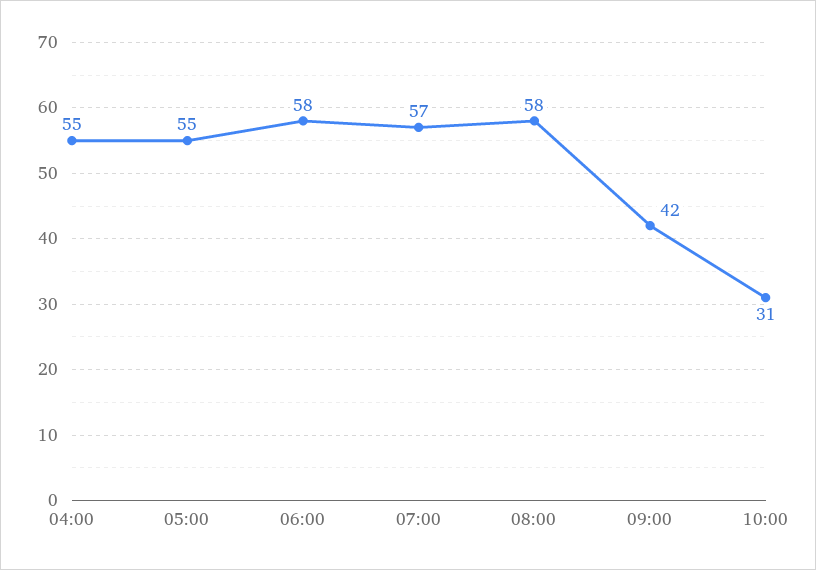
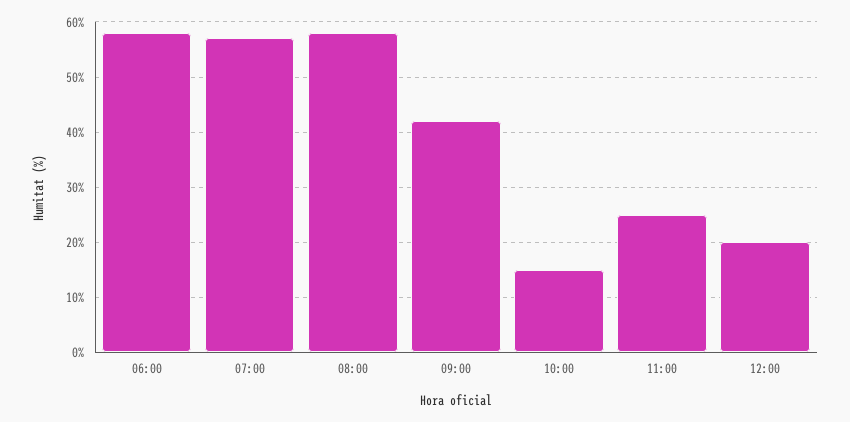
04:00: 55 -> none
05:00: 55 -> none
10:00: 31 -> 15
11:00: none -> 25
12:00: none -> 20

